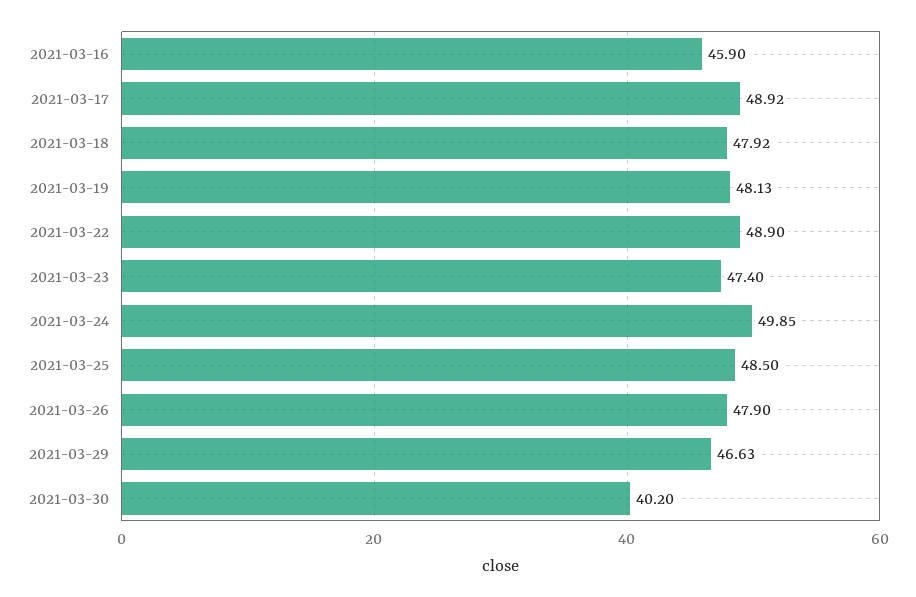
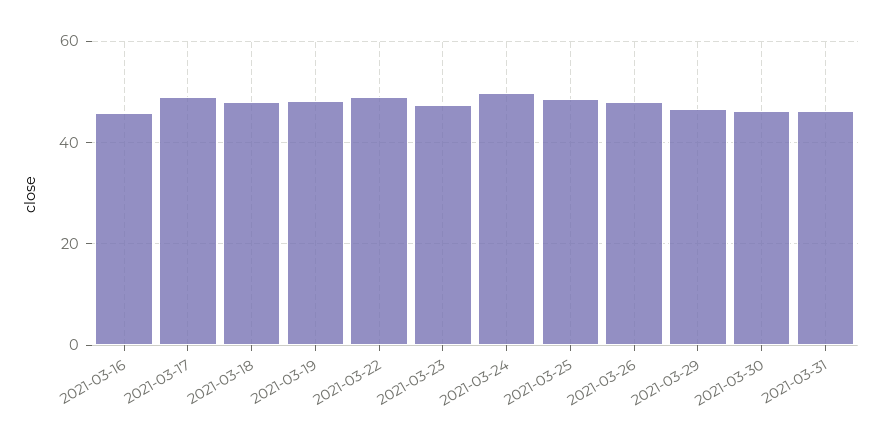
2021-03-30: 40.2 -> 46
2021-03-31: none -> 46

